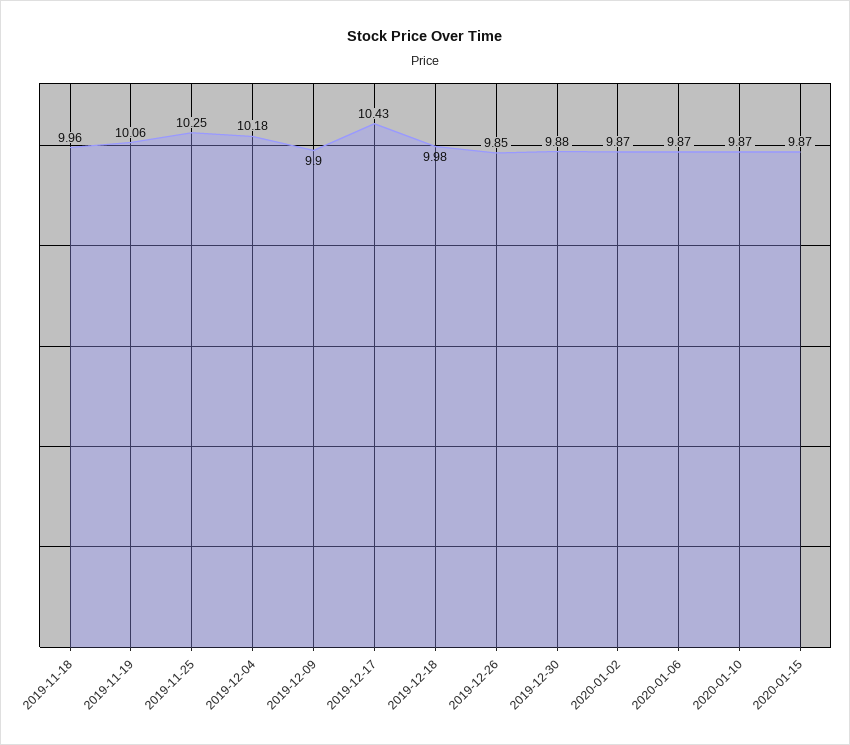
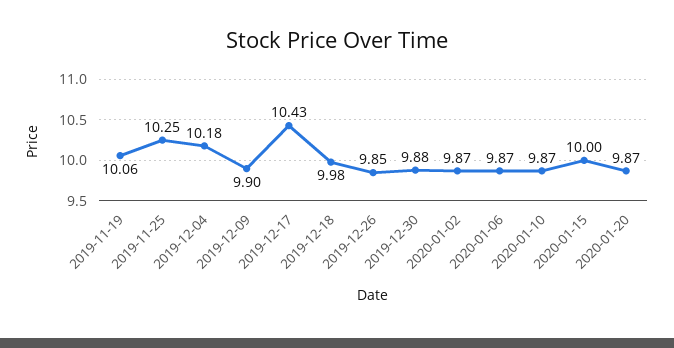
2019-11-18: 9.96 -> none
2020-01-15: 9.87 -> 10
2020-01-20: none -> 9.87

